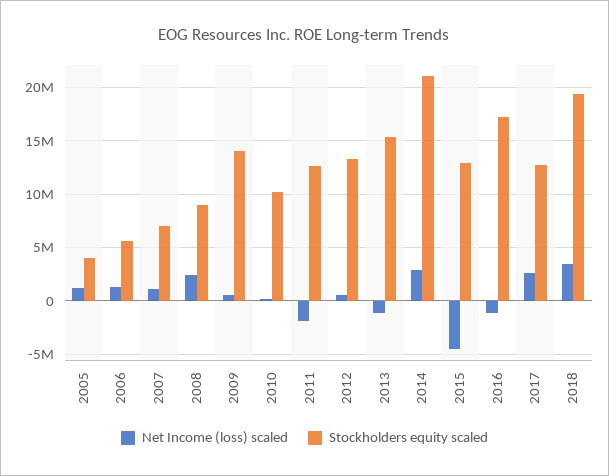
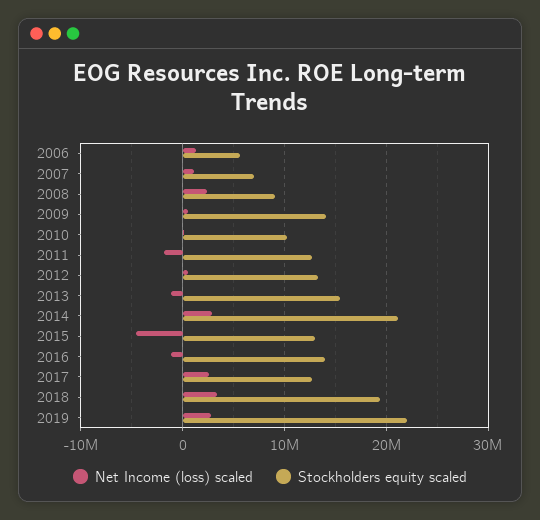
Net Income (loss) scaled, 2005: 1000000 -> none
Stockholders equity scaled, 2005: 4000000 -> none
Stockholders equity scaled, 2016: 17000000 -> 14000000
Net Income (loss) scaled, 2019: none -> 3000000
Stockholders equity scaled, 2019: none -> 22000000

